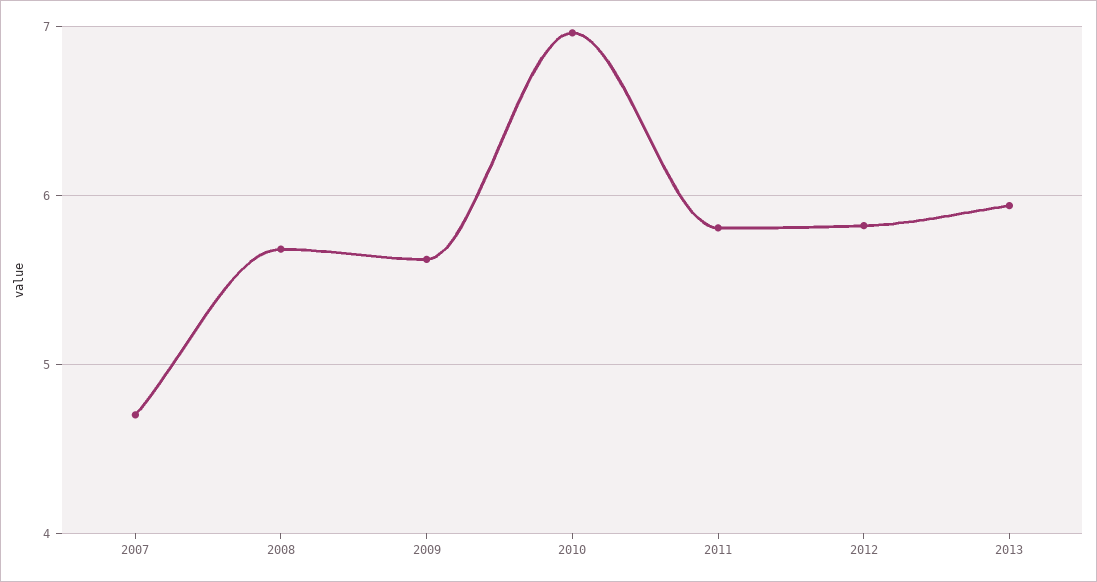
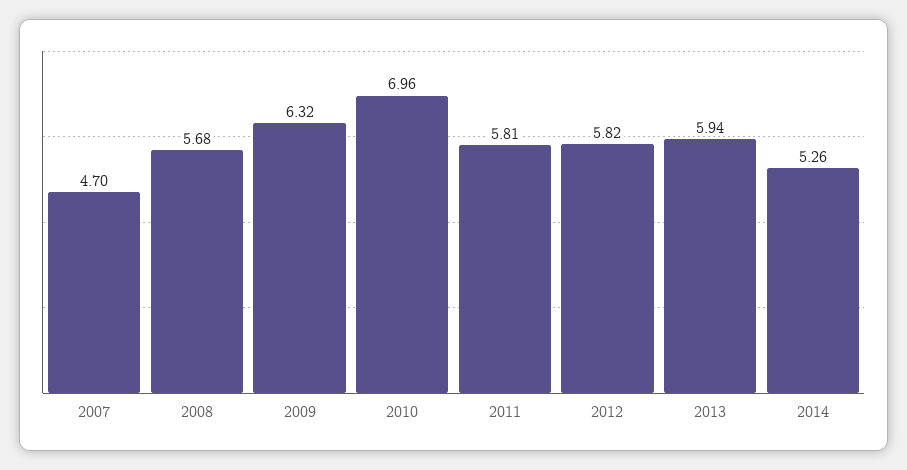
2009: 5.6 -> 6.32
2014: none -> 5.26

